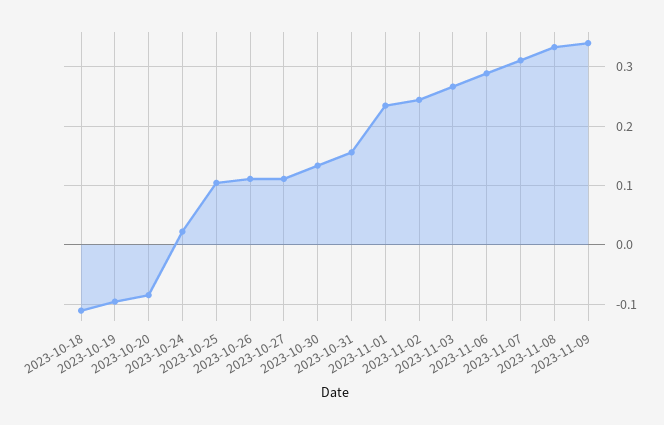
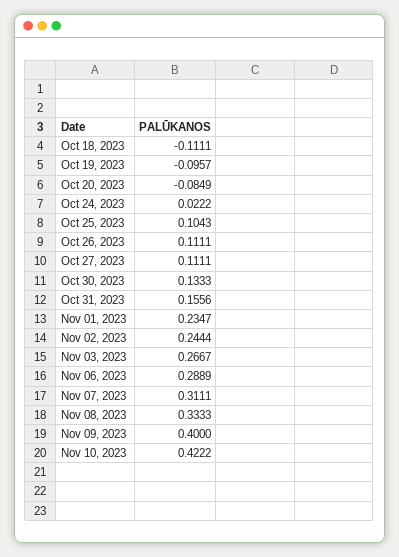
2023-11-09: 0.34 -> 0.4
Nov 10, 2023: none -> 0.4222

